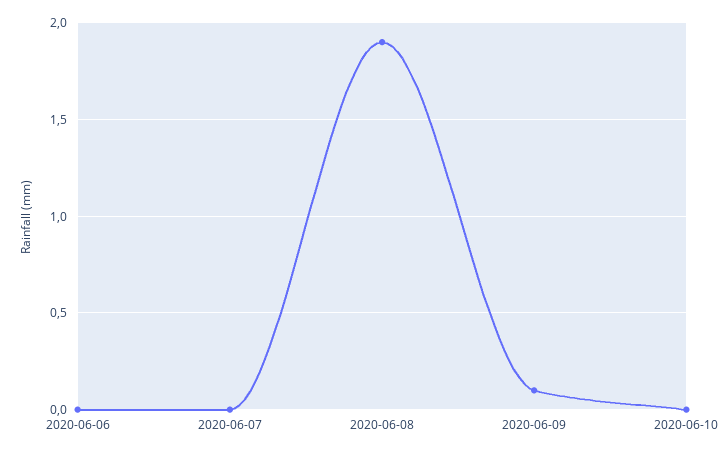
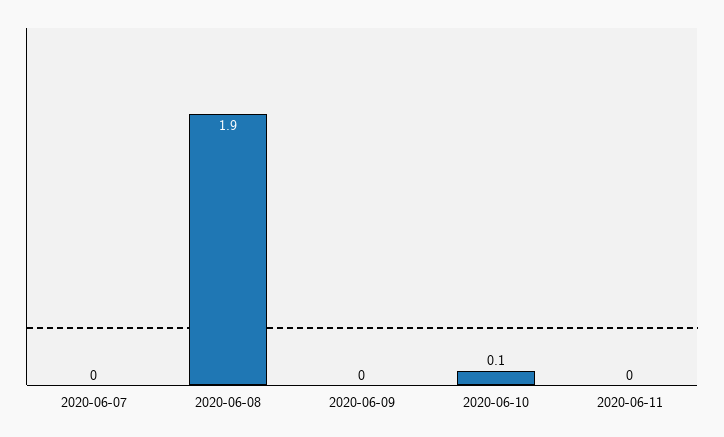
2020-06-06: 0 -> none
2020-06-09: 0.1 -> 0
2020-06-10: 0 -> 0.1
2020-06-11: none -> 0

